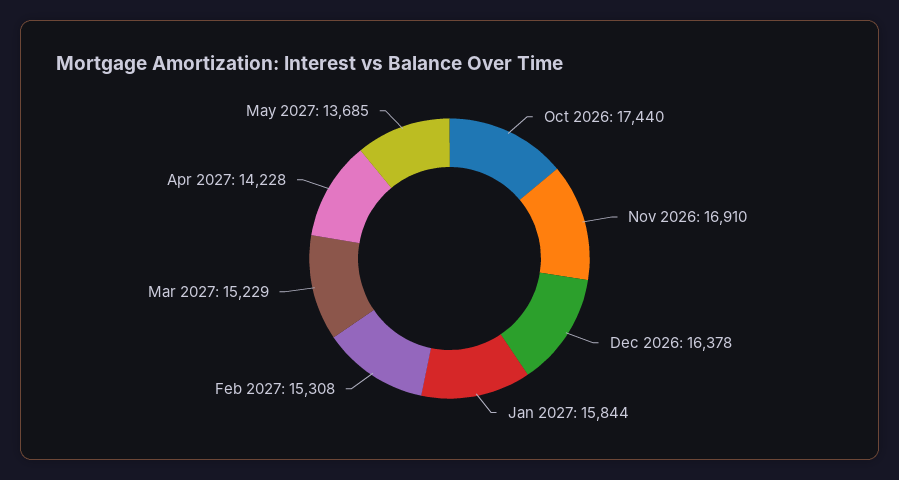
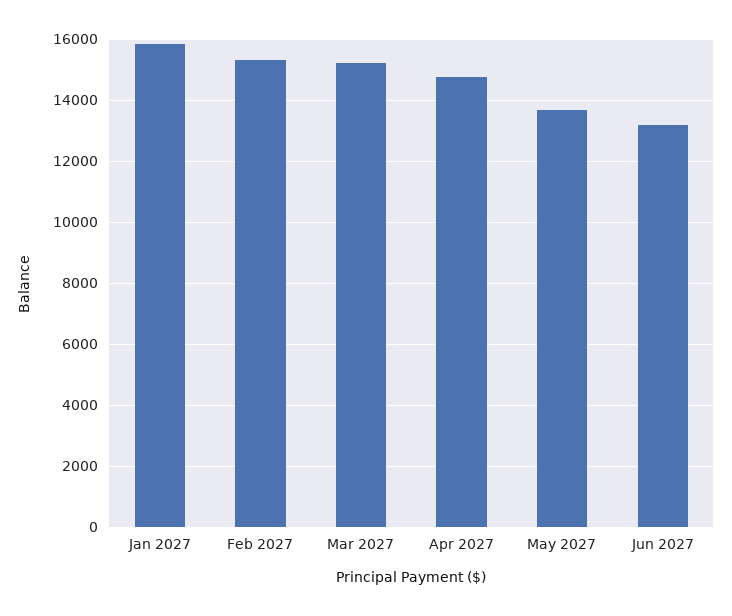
Oct 2026: 17440 -> none
Nov 2026: 16910 -> none
Dec 2026: 16378 -> none
Apr 2027: 14228 -> 14800
Jun 2027: none -> 13200

